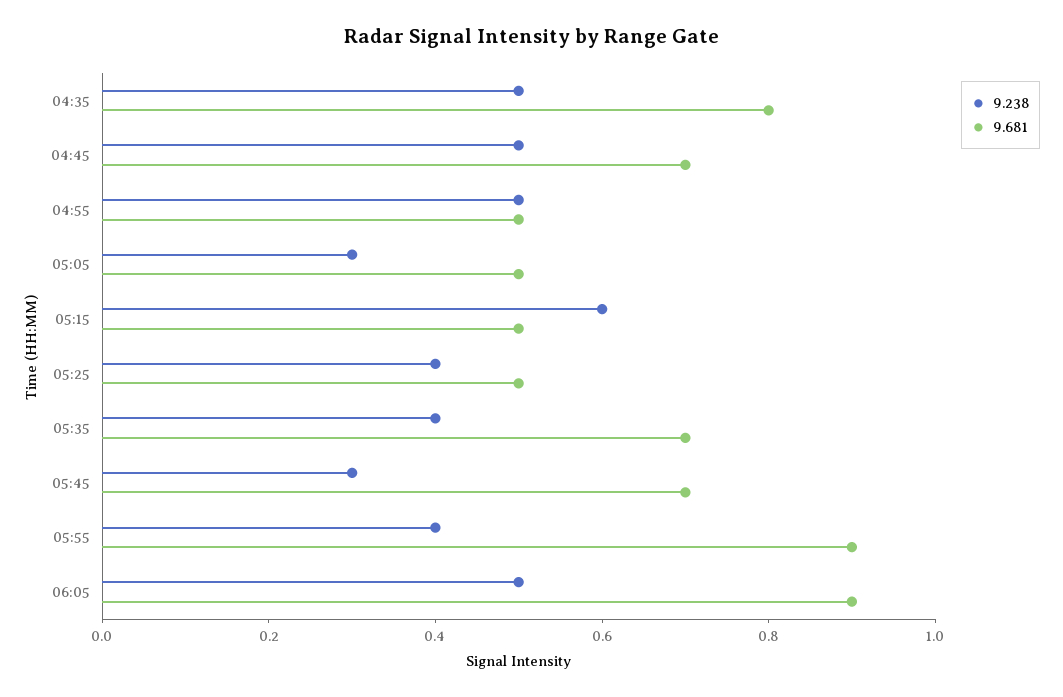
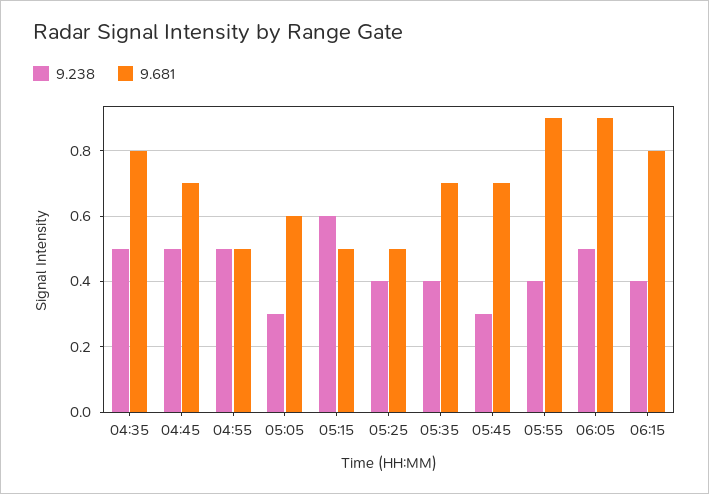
9.681, 05:05: 0.5 -> 0.6
9.238, 06:15: none -> 0.4
9.681, 06:15: none -> 0.8

